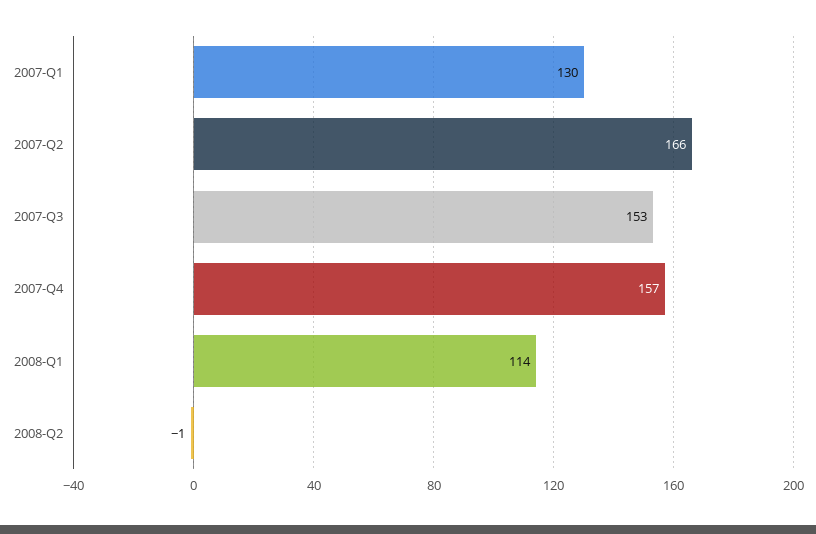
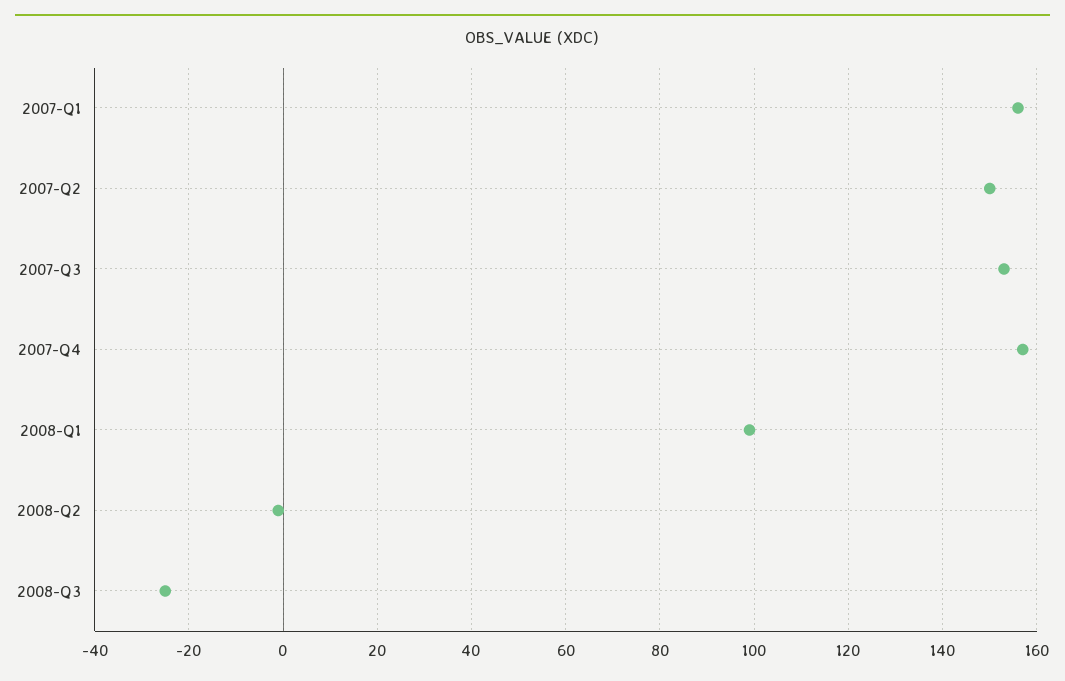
2007-Q1: 130 -> 155
2007-Q2: 166 -> 150
2008-Q1: 114 -> 100
2008-Q3: none -> -25

